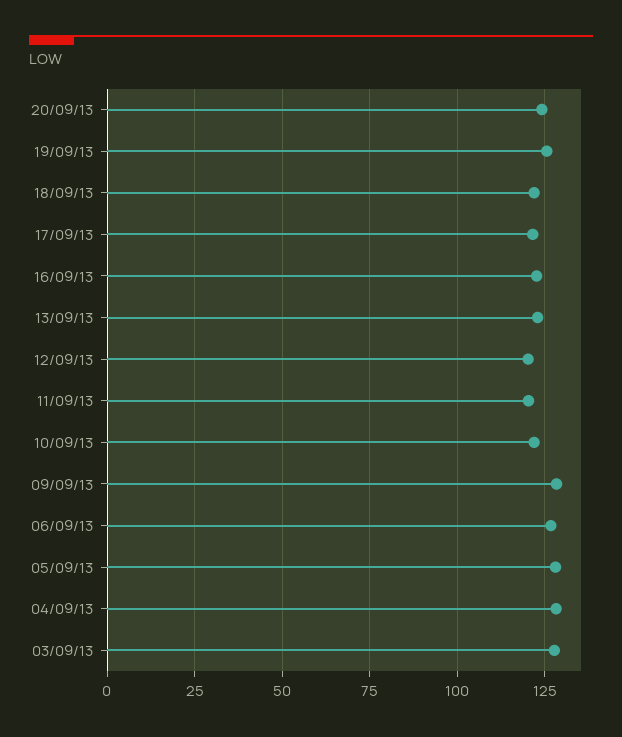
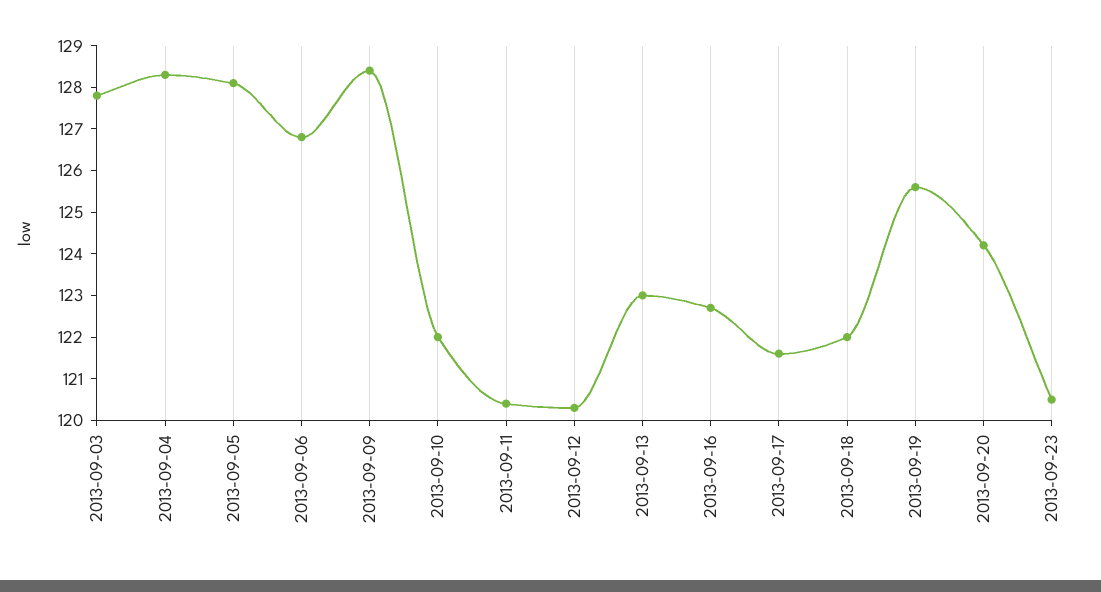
2013-09-23: none -> 120.5

